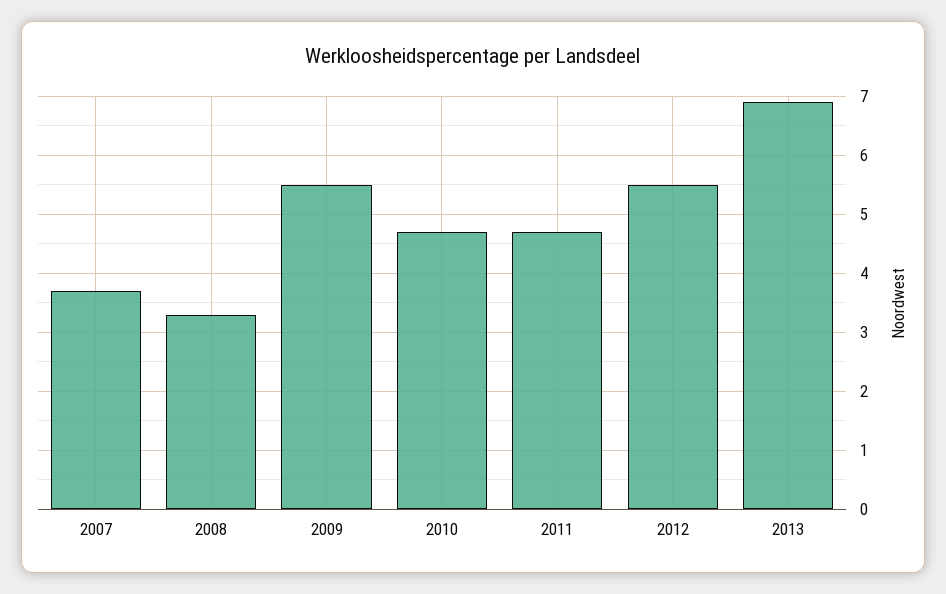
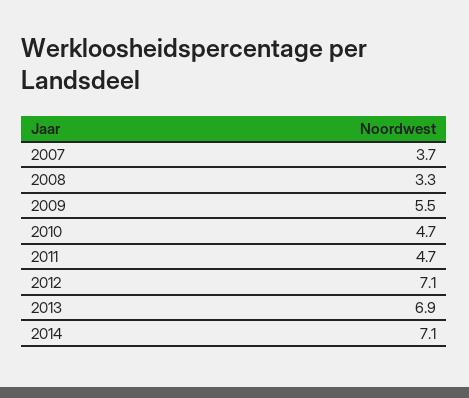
2012: 5.5 -> 7.1
2014: none -> 7.1

